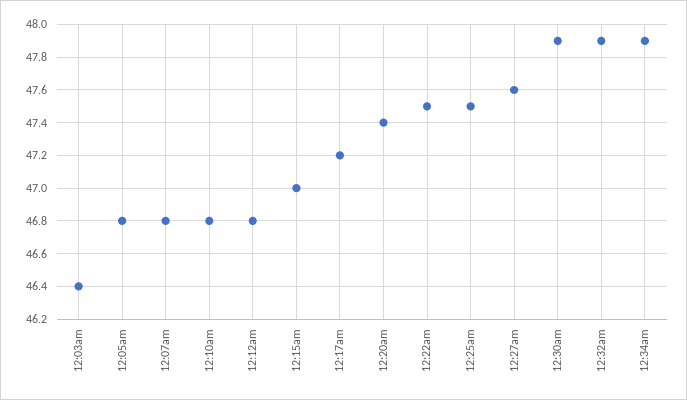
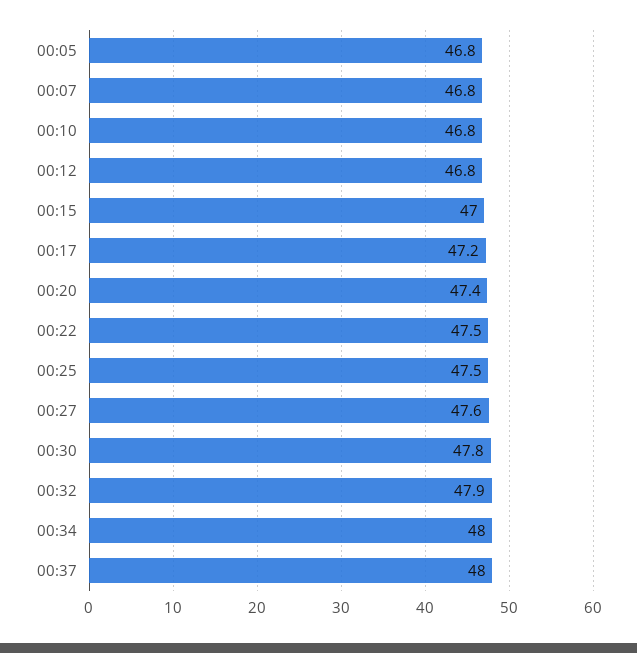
12:03am: 46.4 -> none
12:30am: 47.9 -> 47.8
12:34am: 47.9 -> 48
00:37: none -> 48

